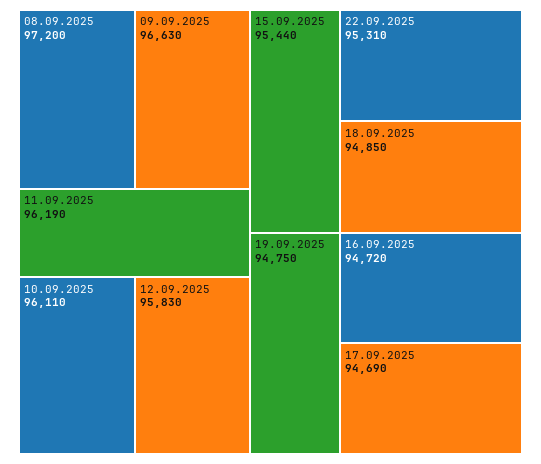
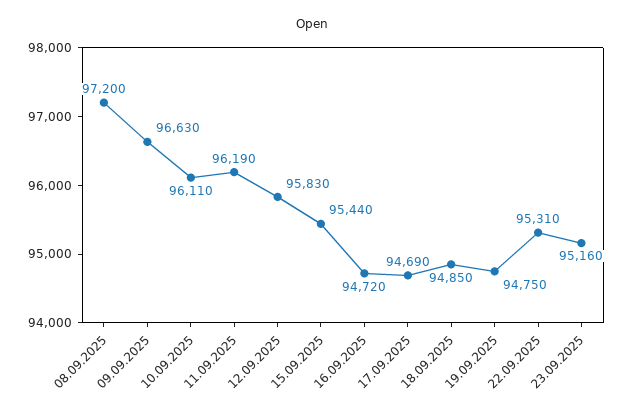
23.09.2025: none -> 95160

